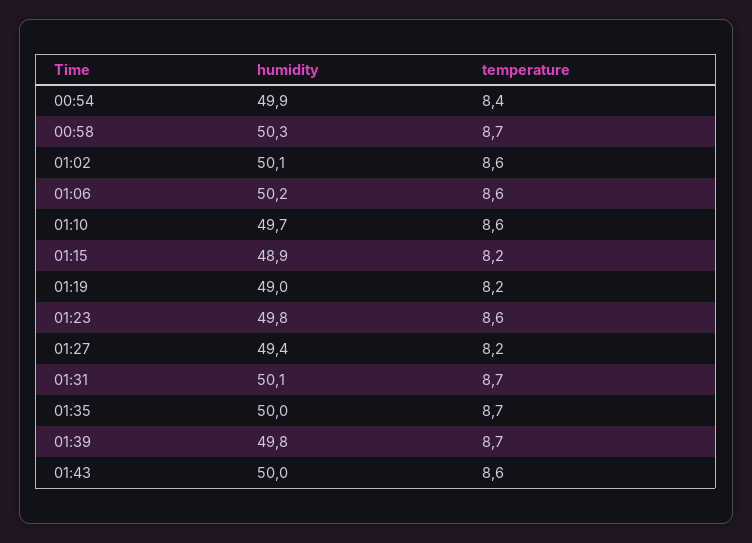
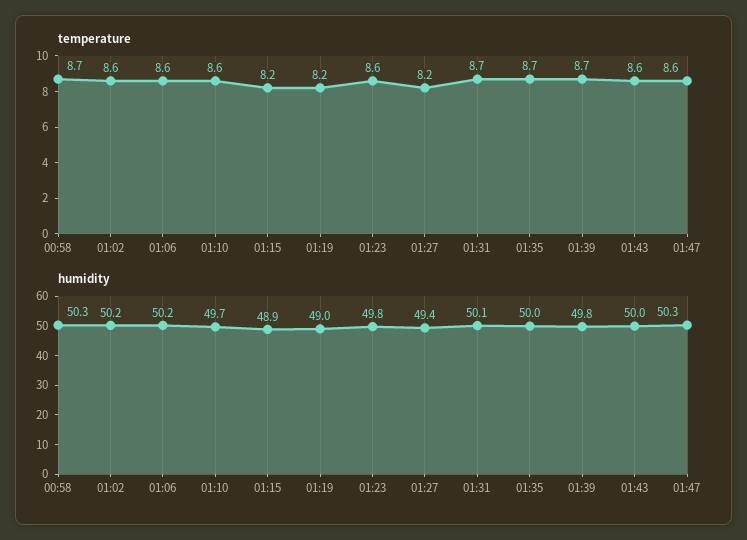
humidity, 00:54: 49.9 -> none
temperature, 00:54: 8.4 -> none
humidity, 01:02: 50.1 -> 50.2
temperature, 01:47: none -> 8.6
humidity, 01:47: none -> 50.3

